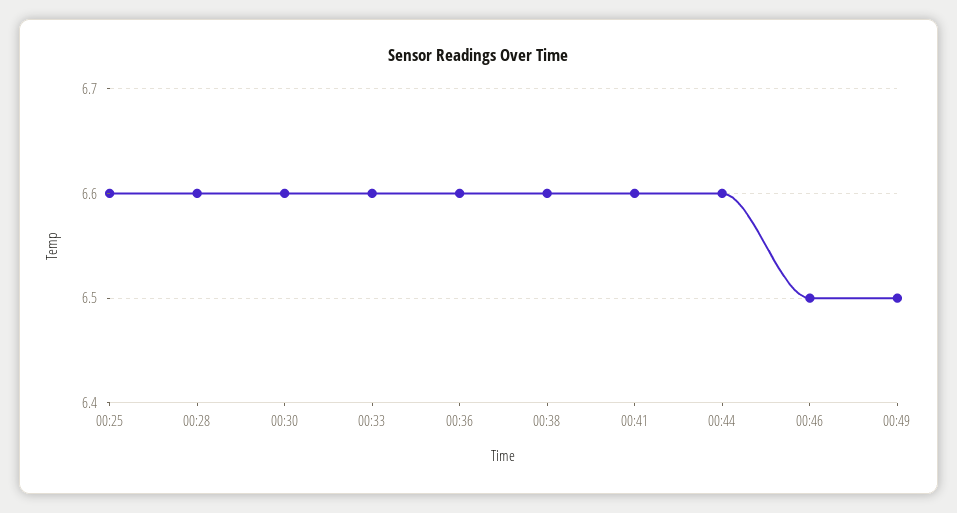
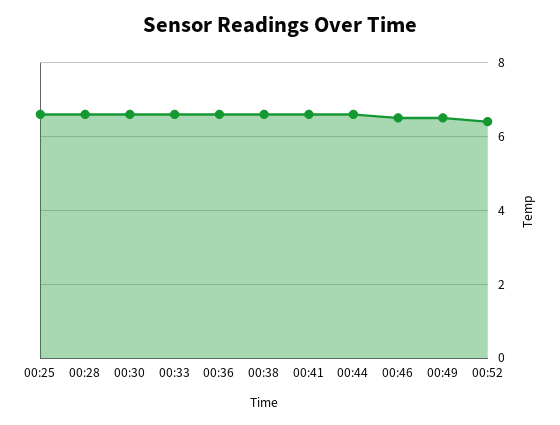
00:52: none -> 6.5

